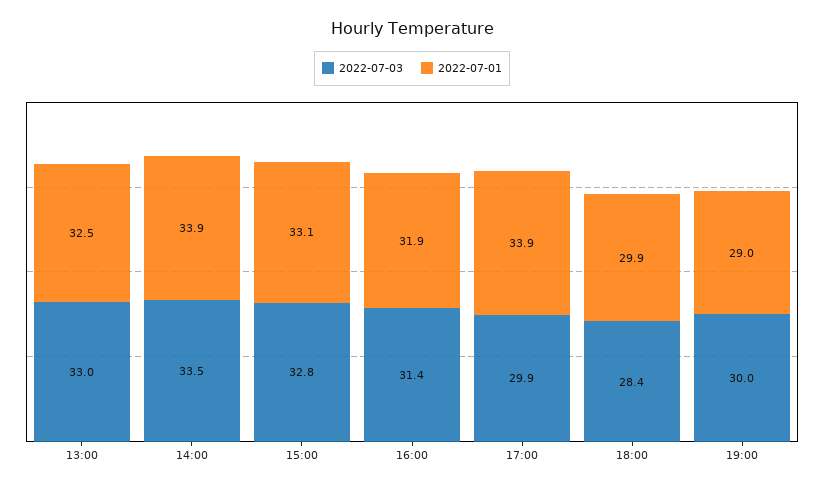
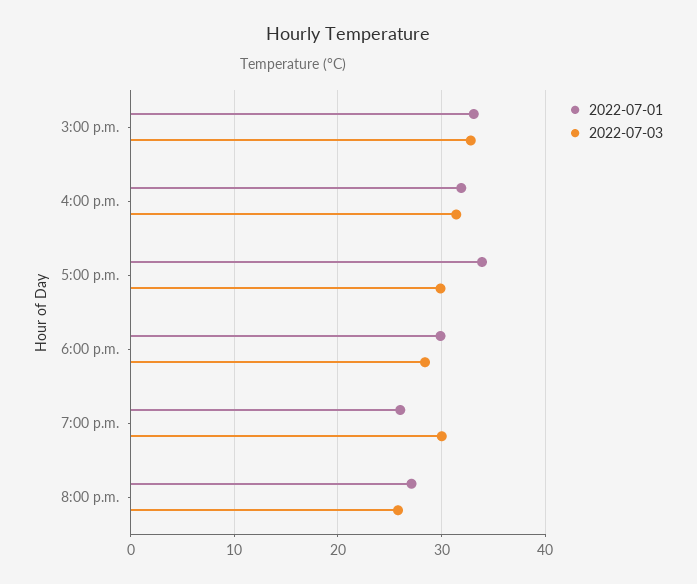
2022-07-03, 13:00: 33 -> none
2022-07-01, 13:00: 32.5 -> none
2022-07-03, 14:00: 33.5 -> none
2022-07-01, 14:00: 33.9 -> none
2022-07-01, 19:00: 29 -> 26
2022-07-01, 8:00 p.m.: none -> 27
2022-07-03, 8:00 p.m.: none -> 26

